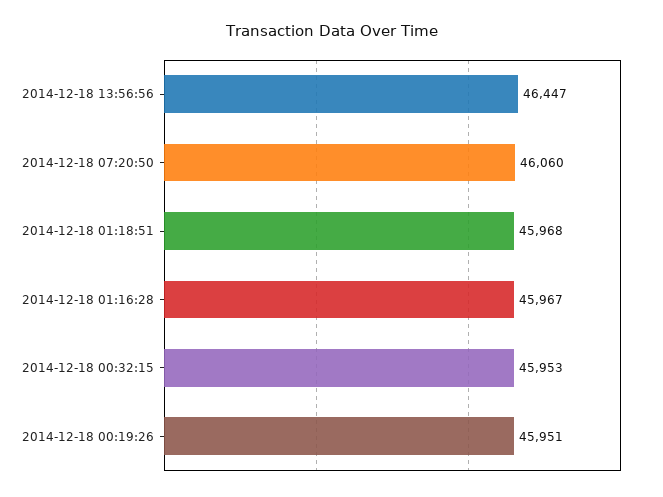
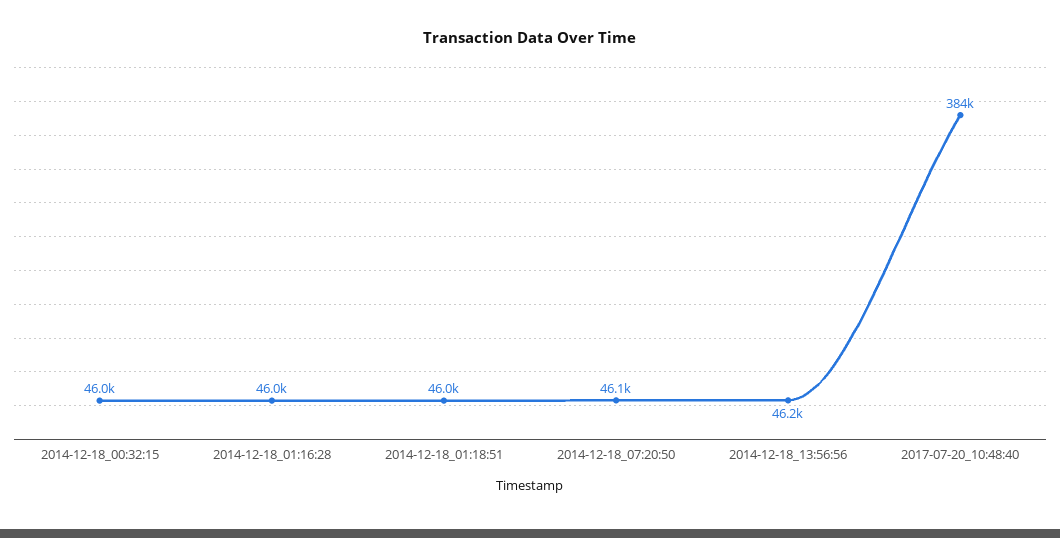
2014-12-18 13:56:56: 46447 -> 46200
2014-12-18 00:19:26: 45951 -> none
2017-07-20_10:48:40: none -> 384000

